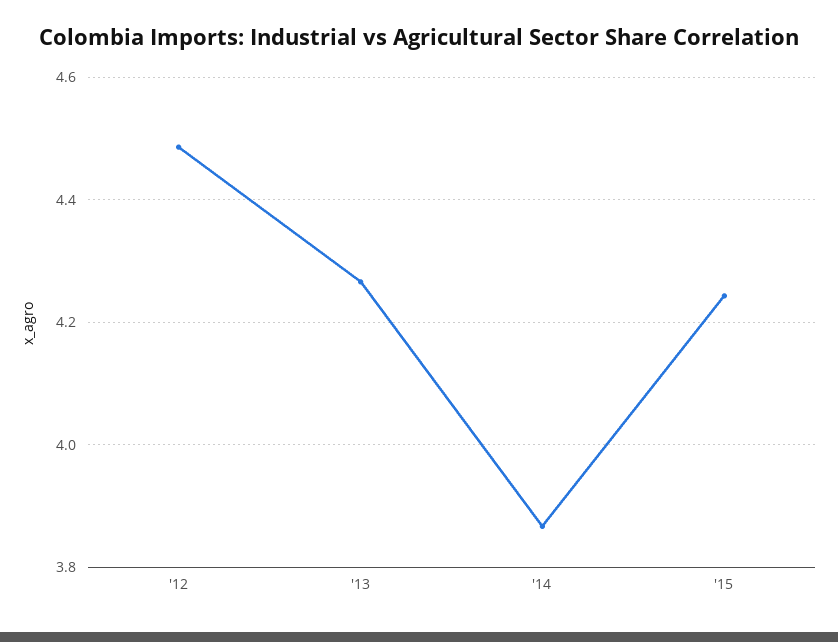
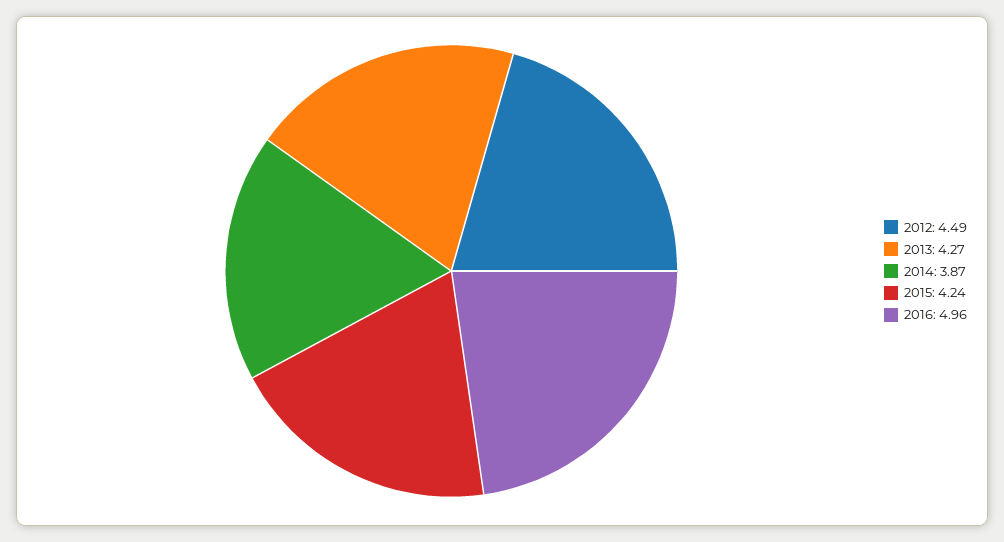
2016: none -> 4.96

